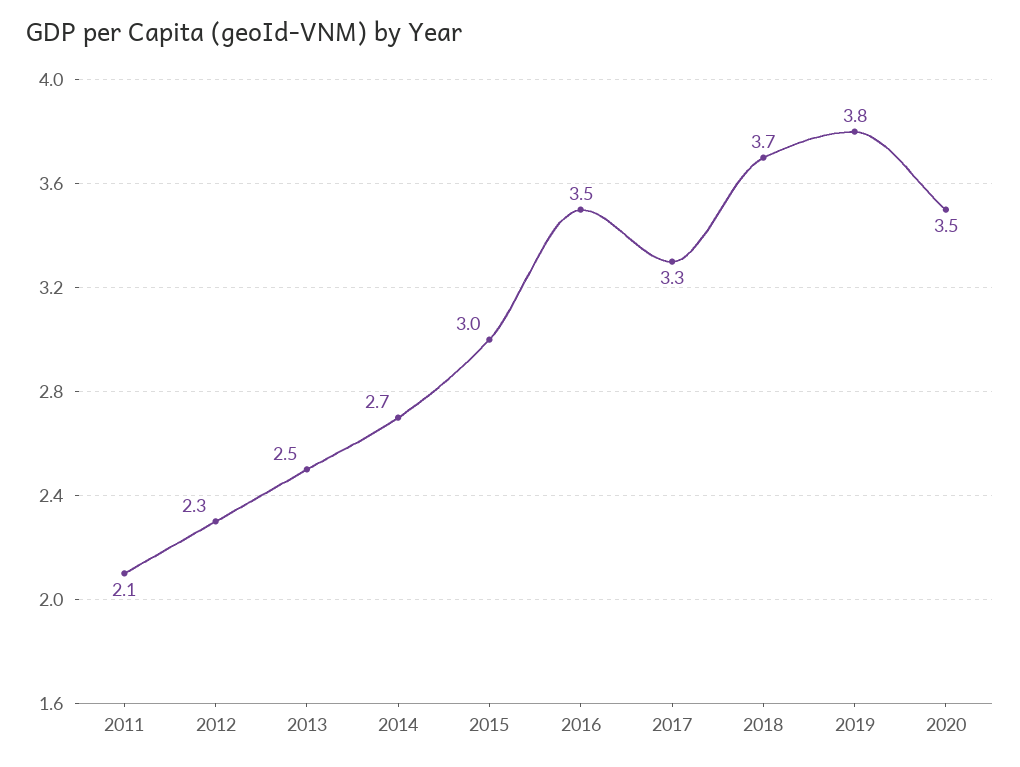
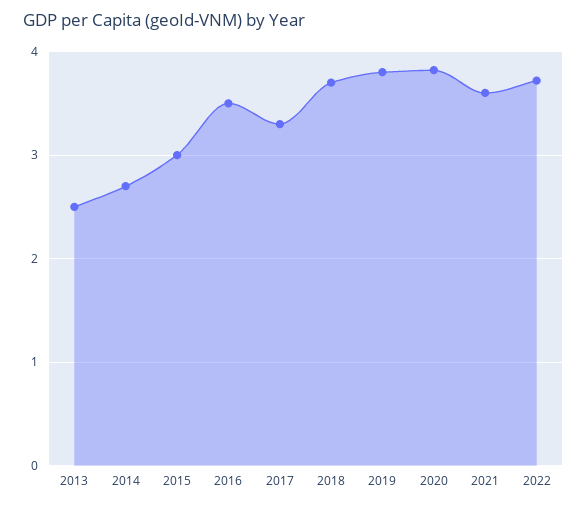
2011: 2.1 -> none
2012: 2.3 -> none
2020: 3.5 -> 3.8
2021: none -> 3.6
2022: none -> 3.7

